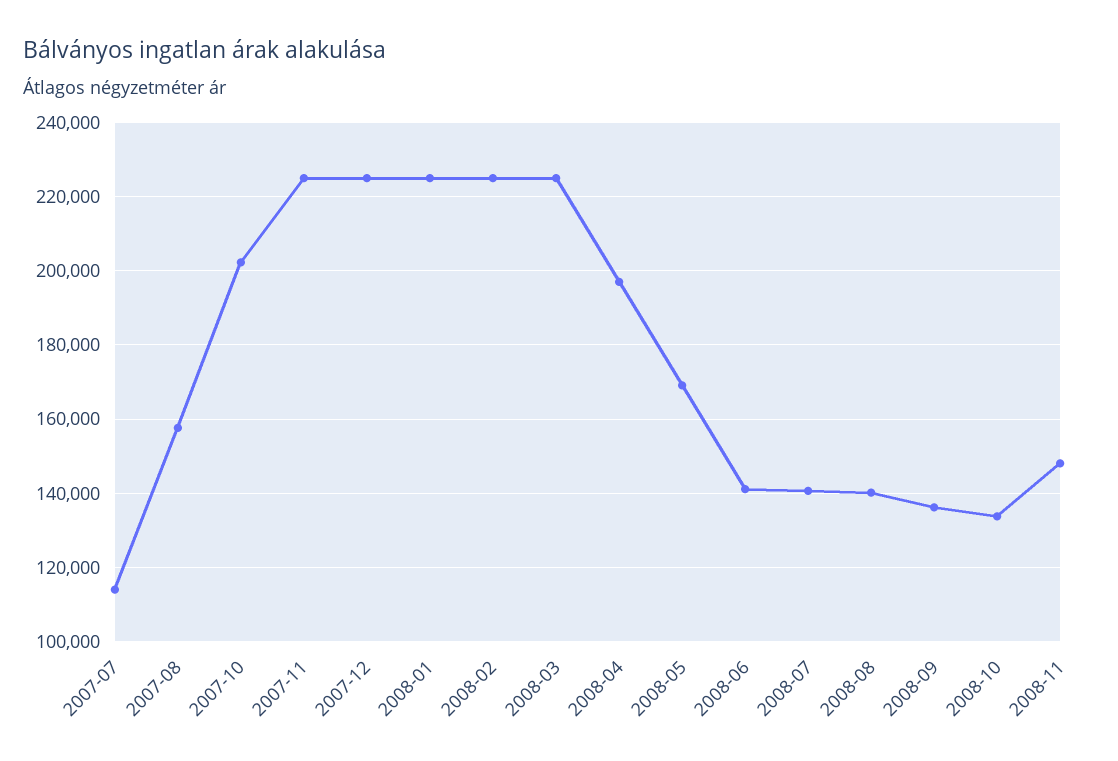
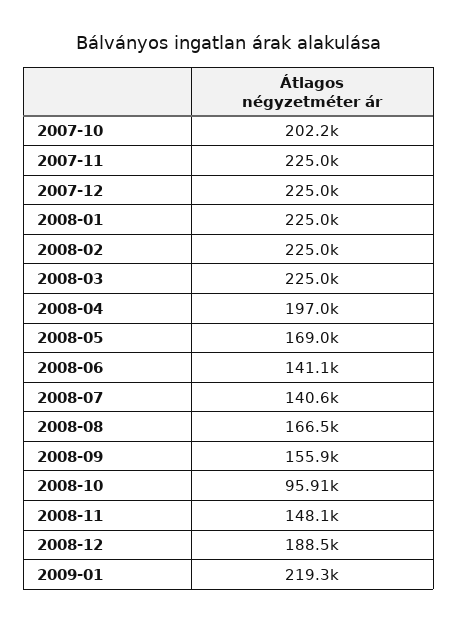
2007-07: 114000 -> none
2007-08: 158000 -> none
2008-08: 140000 -> 166500
2008-09: 136000 -> 155900
2008-10: 134000 -> 95910
2008-12: none -> 188500
2009-01: none -> 219300

